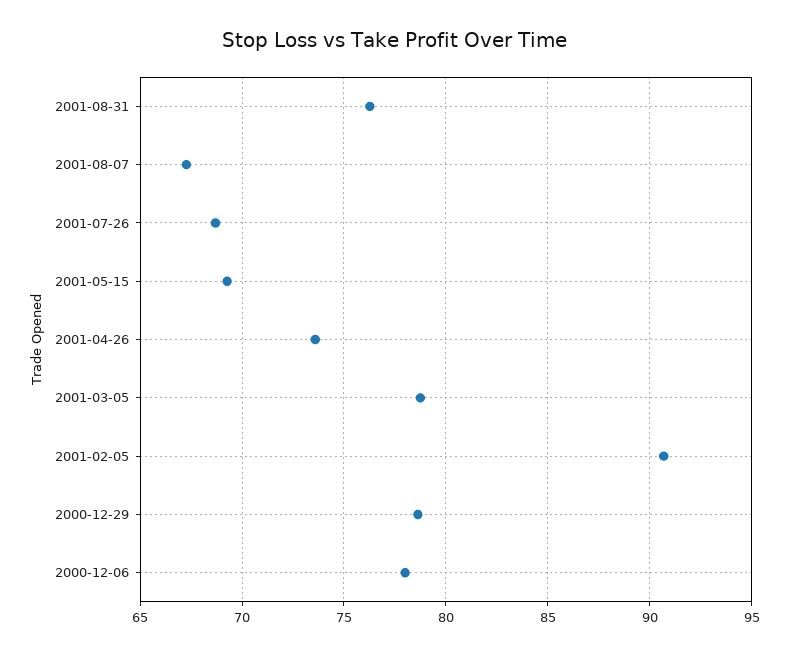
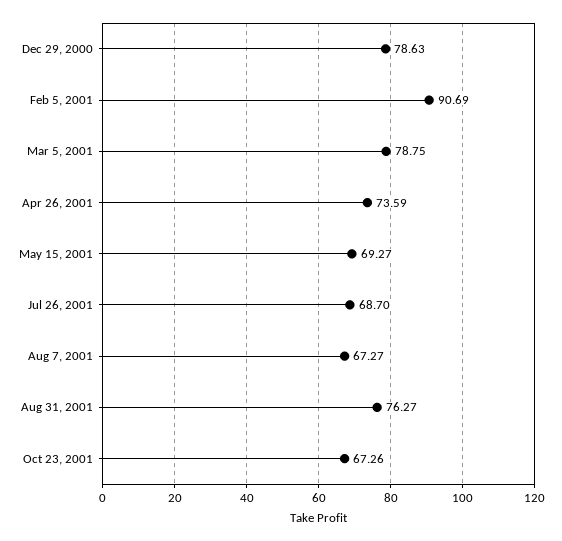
2000-12-06: 78 -> none
Oct 23, 2001: none -> 67.26

